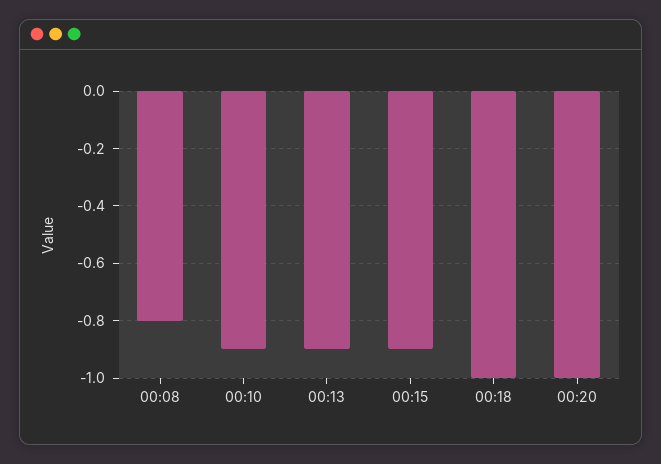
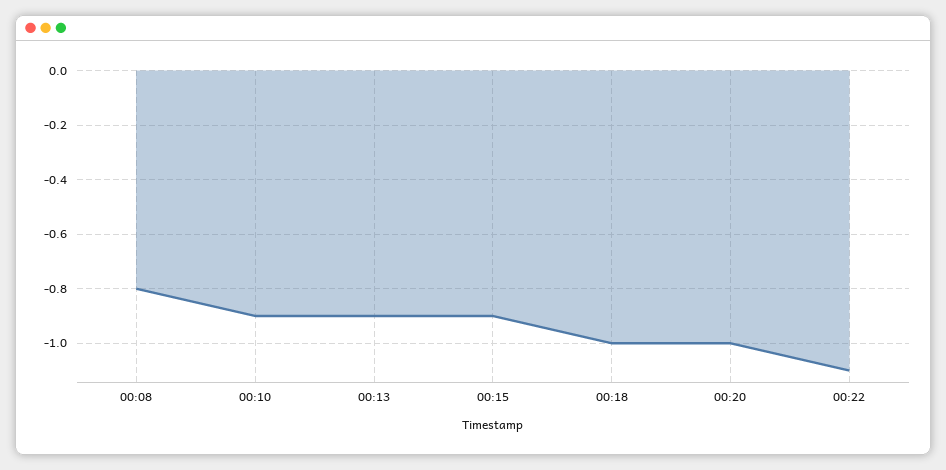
00:22: none -> -1.1

